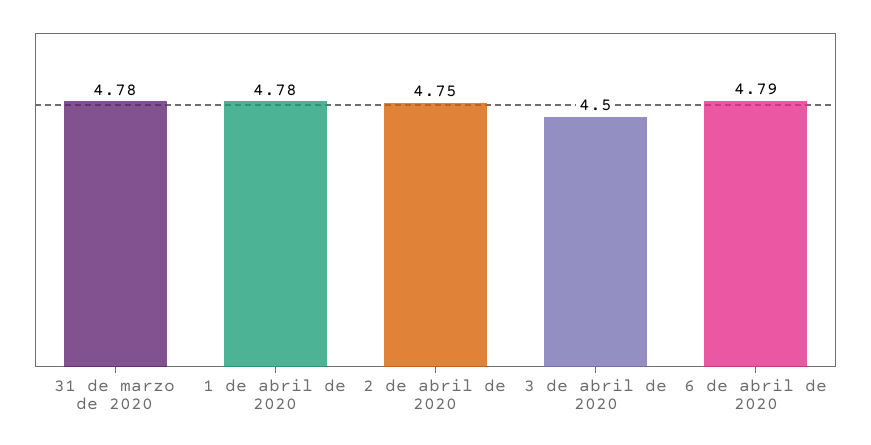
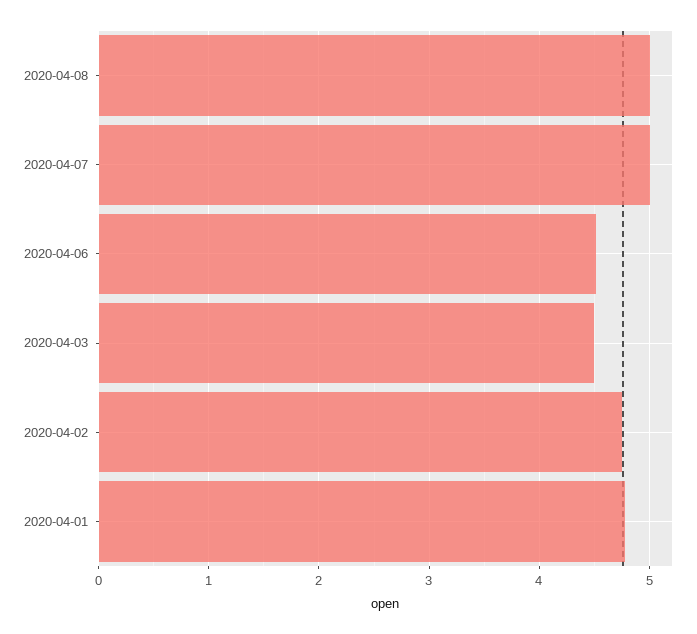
31 de marzo de 2020: 4.78 -> none
6 de abril de 2020: 4.79 -> 4.5
2020-04-08: none -> 5
2020-04-07: none -> 5

